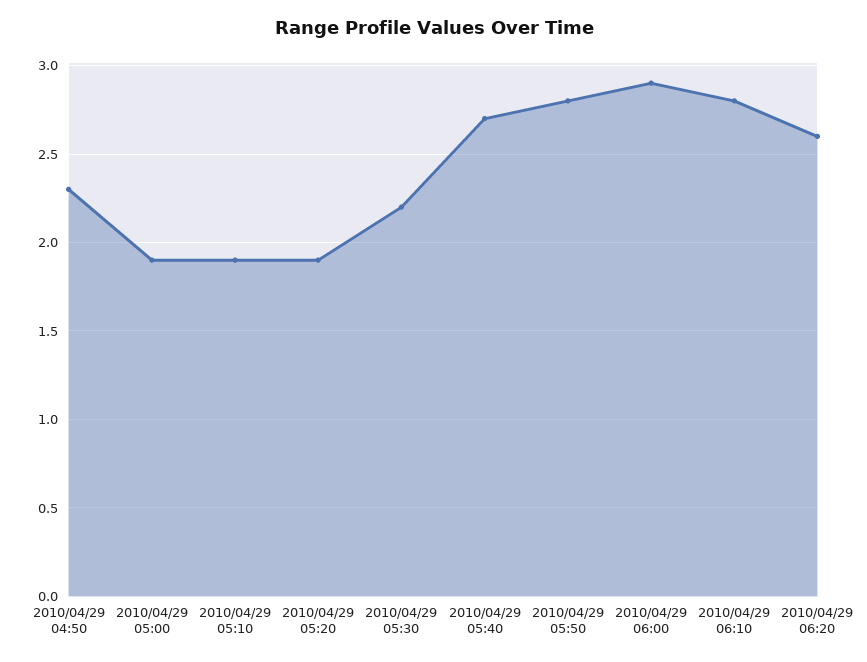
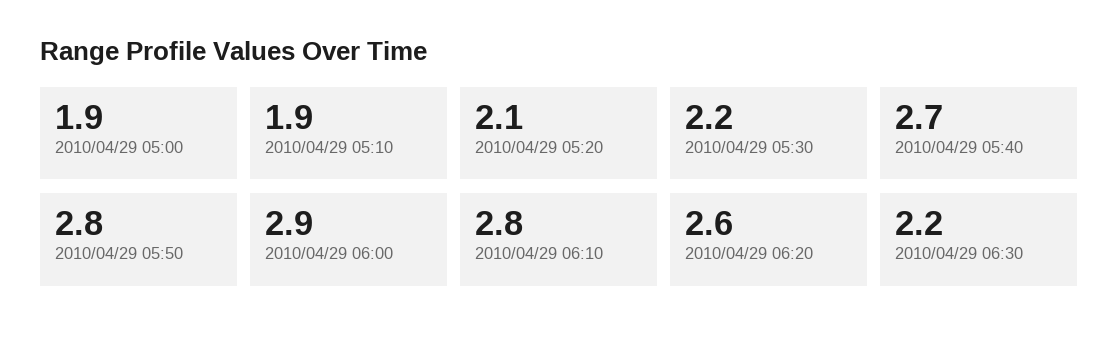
2010/04/29 04:50: 2.3 -> none
2010/04/29 05:20: 1.9 -> 2.1
2010/04/29 06:30: none -> 2.2

